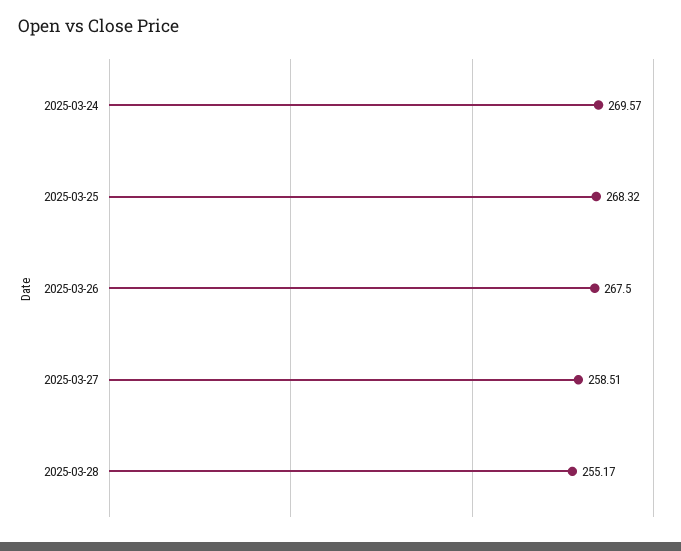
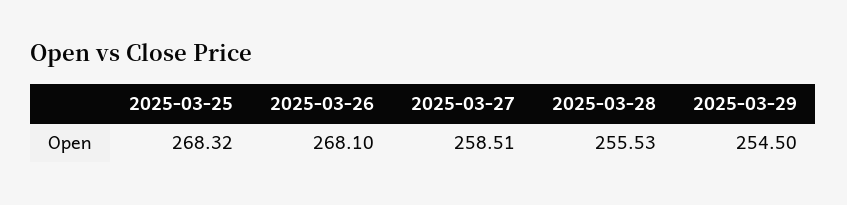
2025-03-24: 269.57 -> none
2025-03-26: 267.5 -> 268.1
2025-03-28: 255.17 -> 255.53
2025-03-29: none -> 254.5

